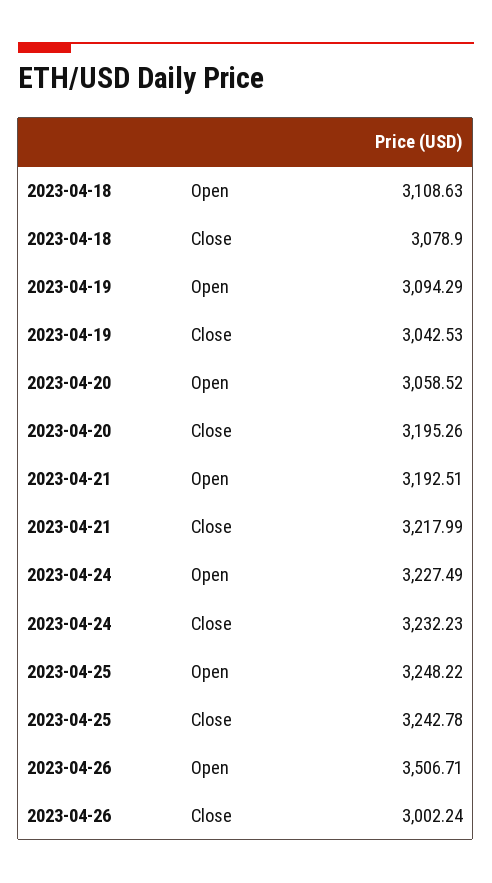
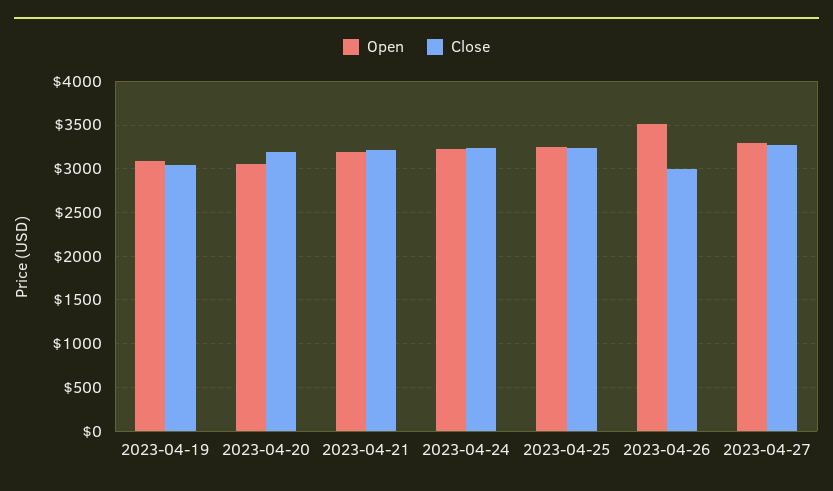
Open, 2023-04-18: 3108.63 -> none
Close, 2023-04-18: 3078.9 -> none
Open, 2023-04-27: none -> 3300
Close, 2023-04-27: none -> 3300

